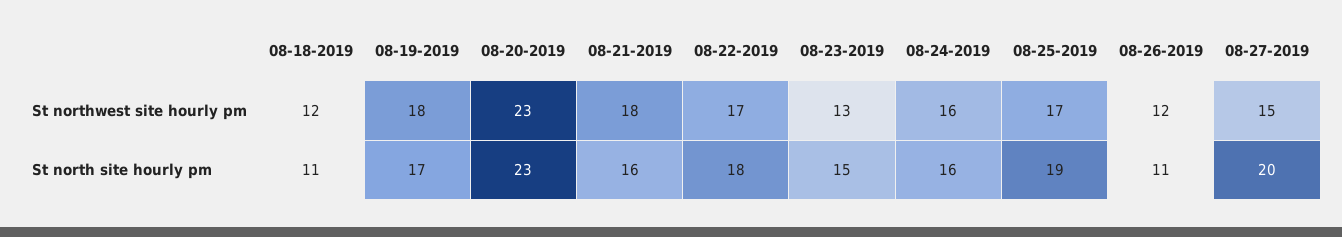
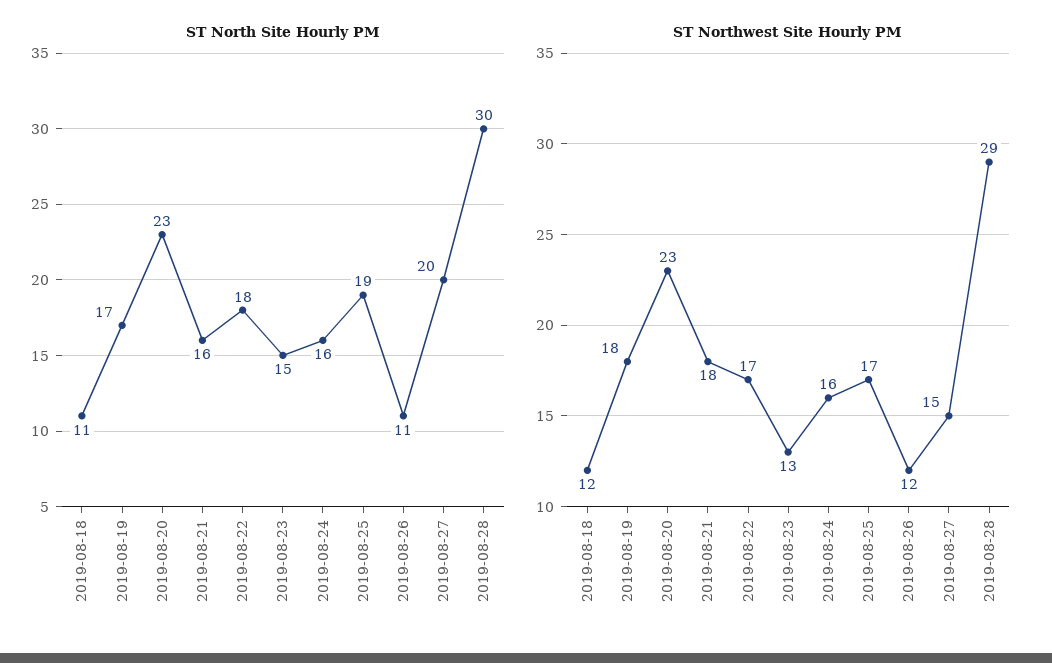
St north site hourly pm, 2019-08-28: none -> 30
St northwest site hourly pm, 2019-08-28: none -> 29

